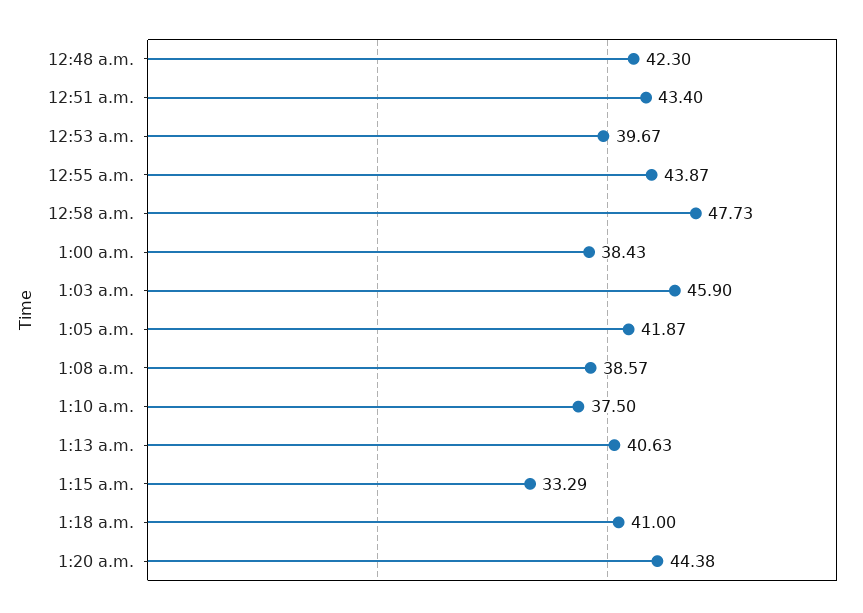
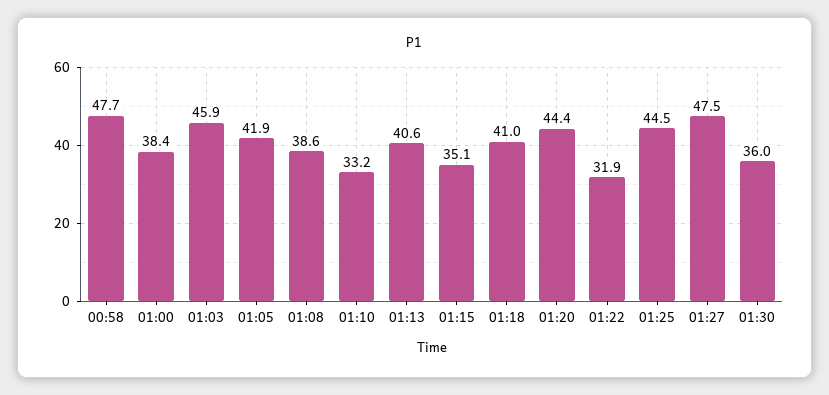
12:48 a.m.: 42.3 -> none
12:51 a.m.: 43.4 -> none
12:53 a.m.: 39.67 -> none
12:55 a.m.: 43.87 -> none
1:10 a.m.: 37.5 -> 33.2
1:15 a.m.: 33.29 -> 35.1
01:22: none -> 31.9
01:25: none -> 44.5
01:27: none -> 47.5
01:30: none -> 36

